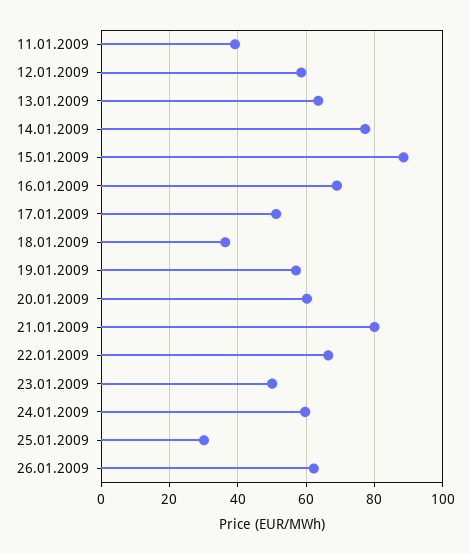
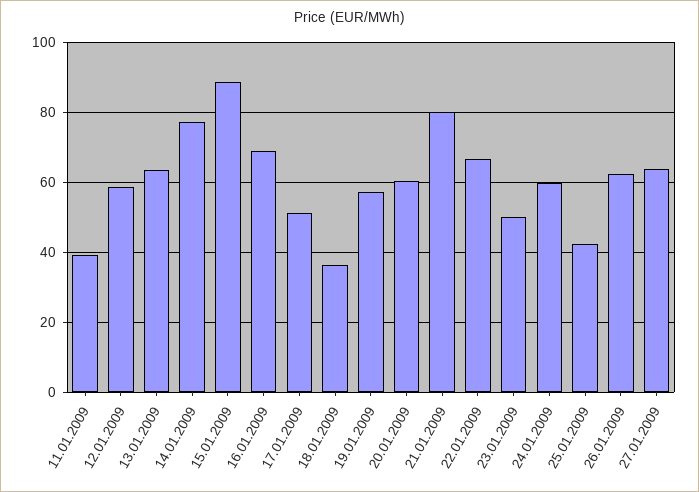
25.01.2009: 30 -> 42
27.01.2009: none -> 64

